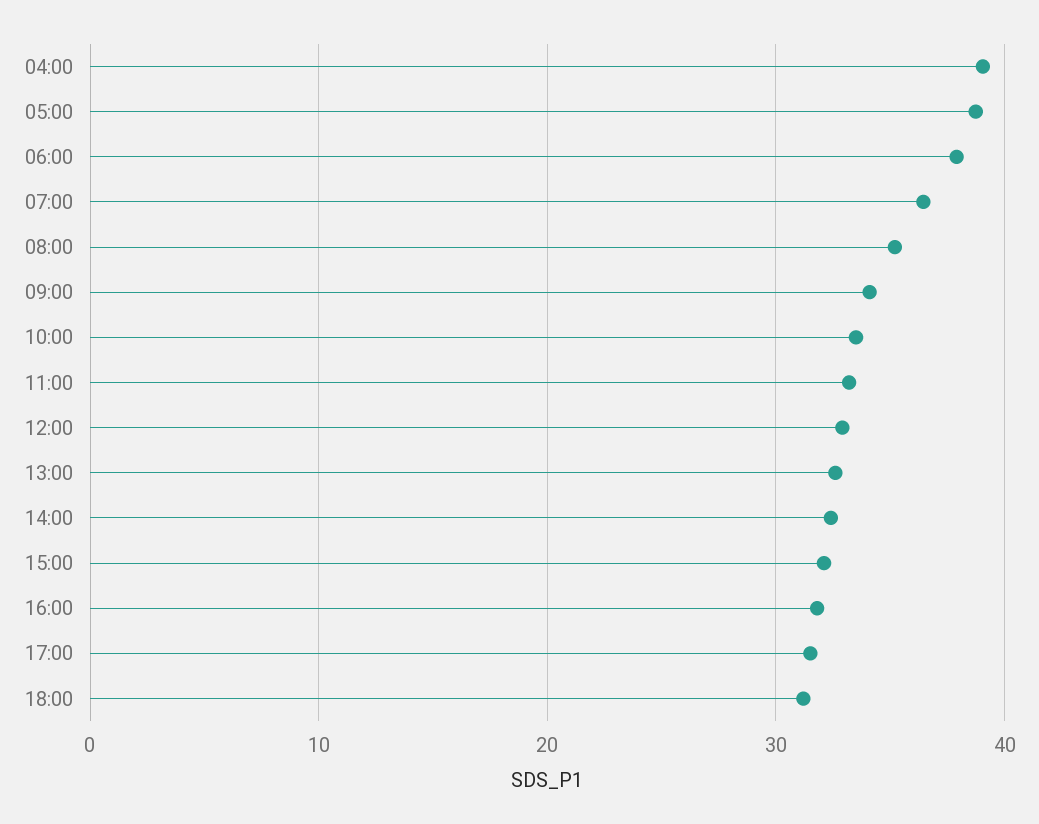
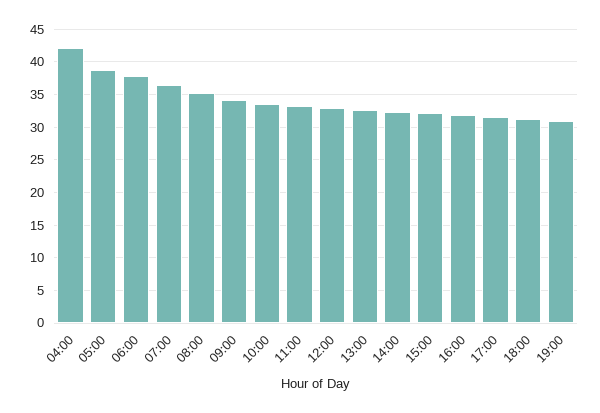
04:00: 39 -> 42
19:00: none -> 31

